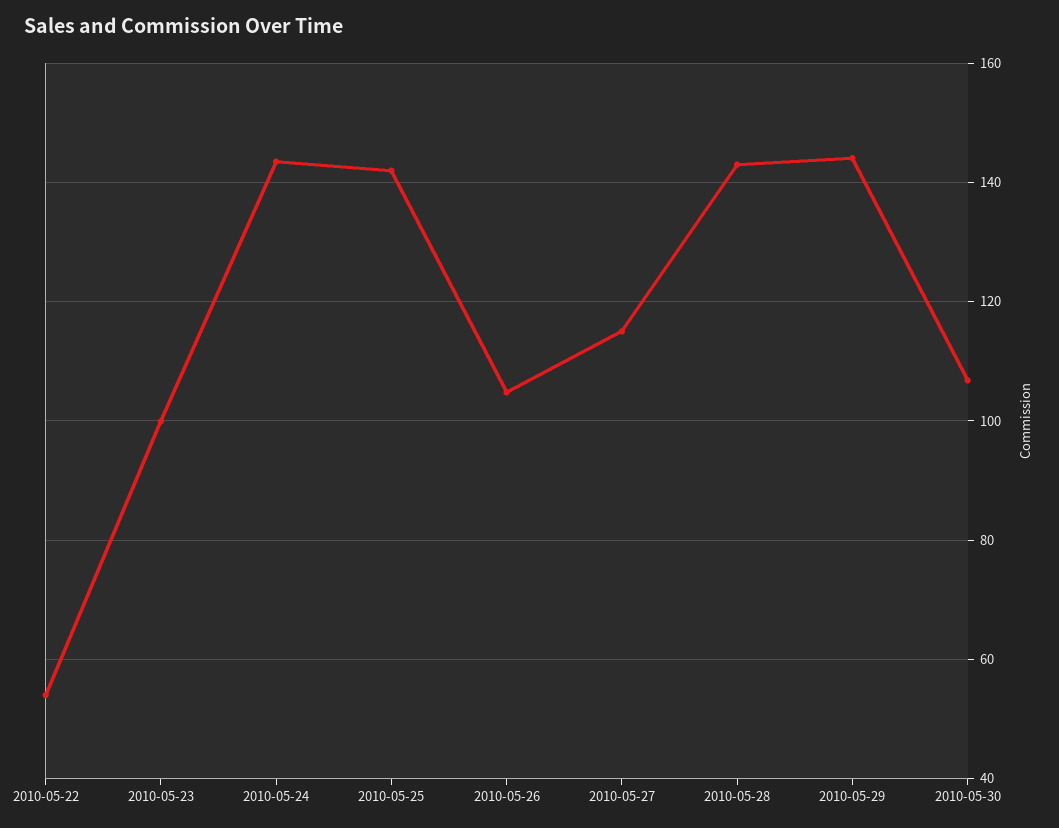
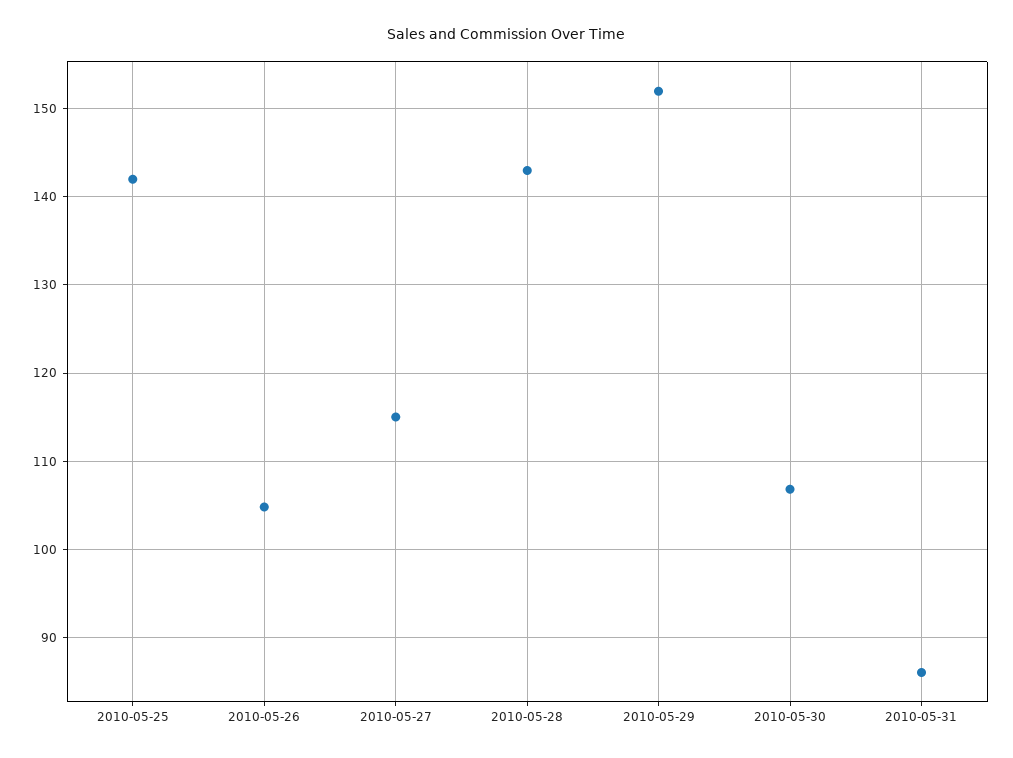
2010-05-22: 54 -> none
2010-05-23: 100 -> none
2010-05-24: 144 -> none
2010-05-29: 144 -> 152
2010-05-31: none -> 86

